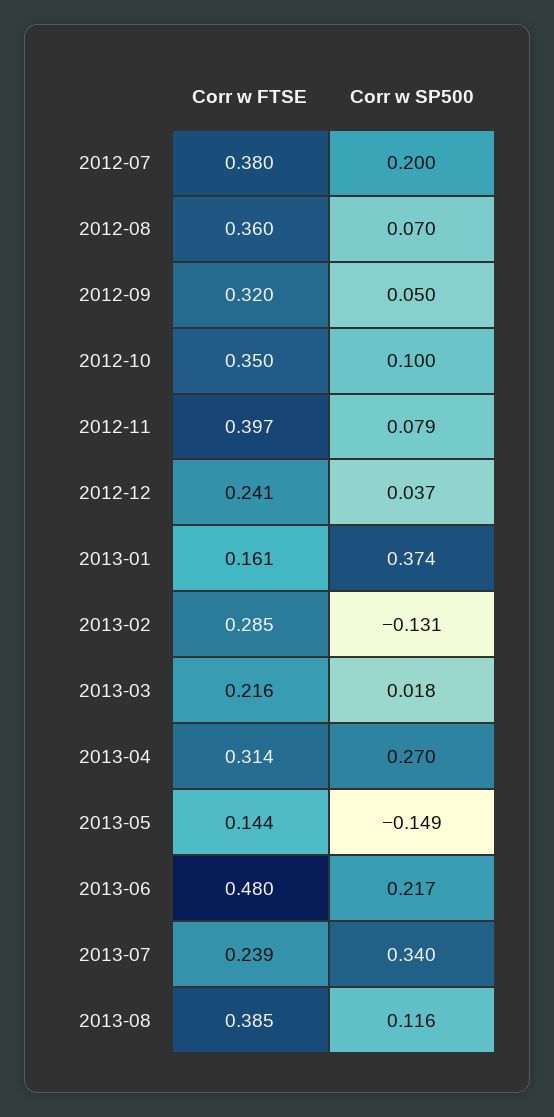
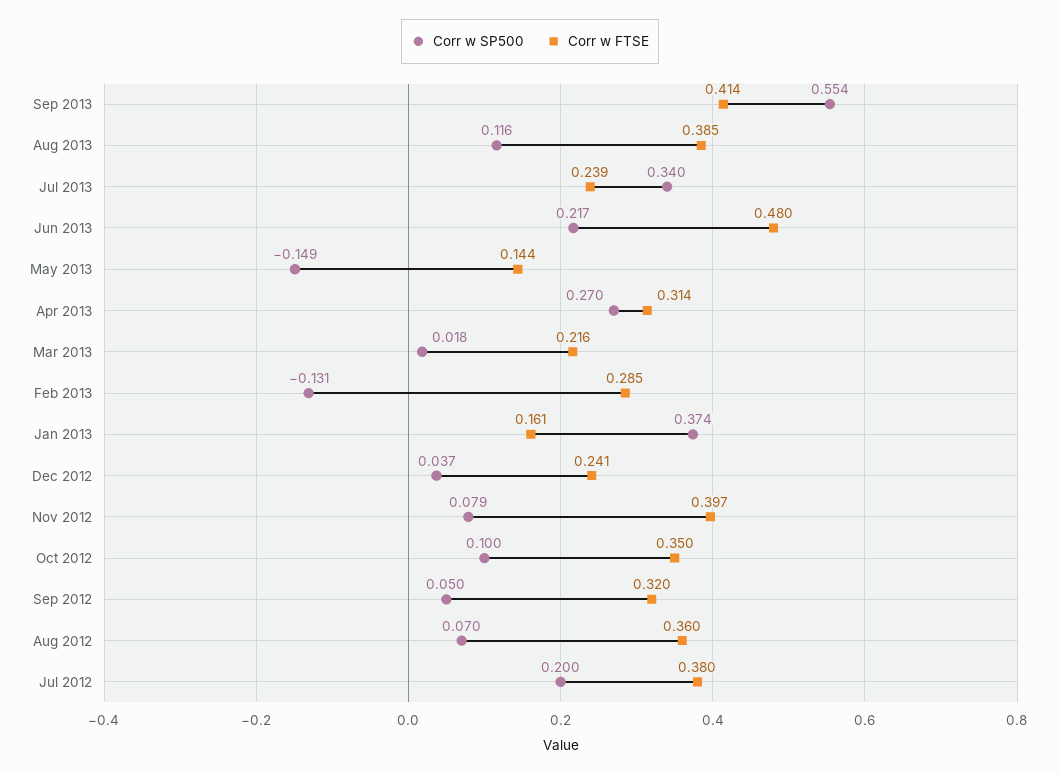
Corr w SP500, Sep 2013: none -> 0.554
Corr w FTSE, Sep 2013: none -> 0.414

